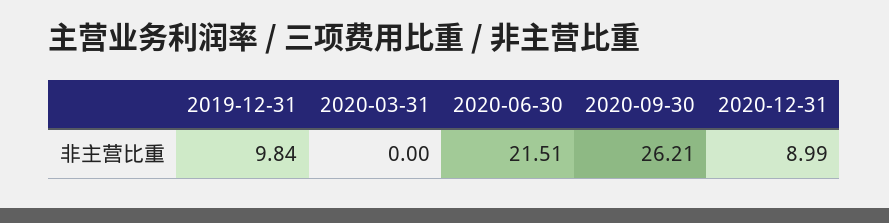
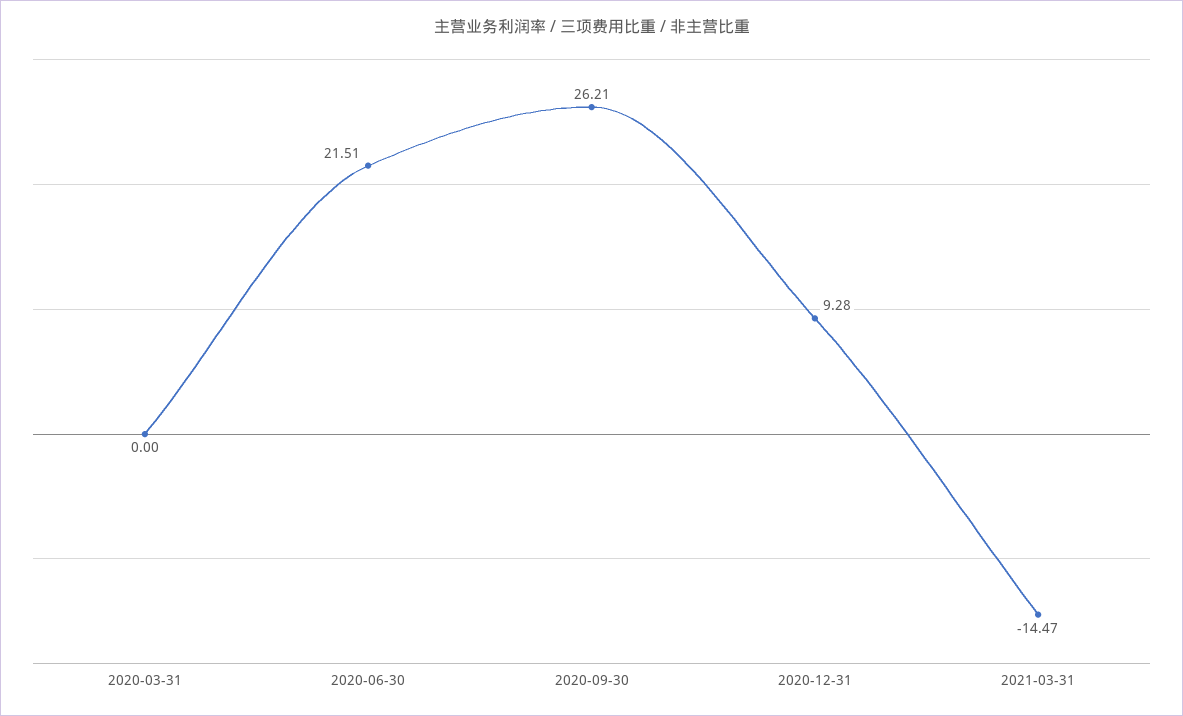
2019-12-31: 9.84 -> none
2020-12-31: 8.99 -> 9.28
2021-03-31: none -> -14.47

